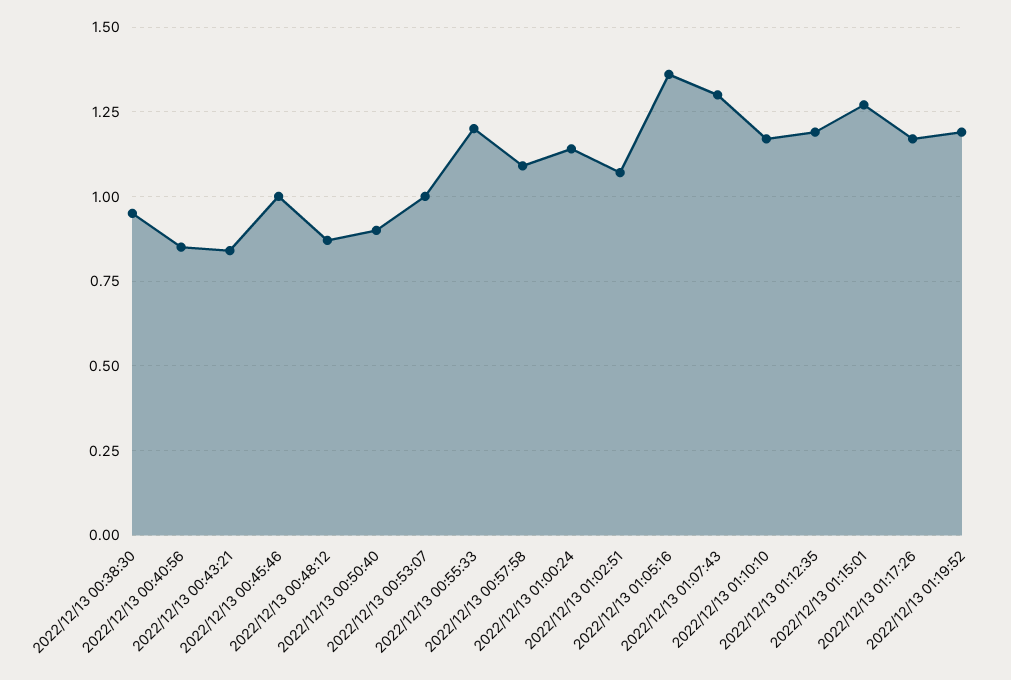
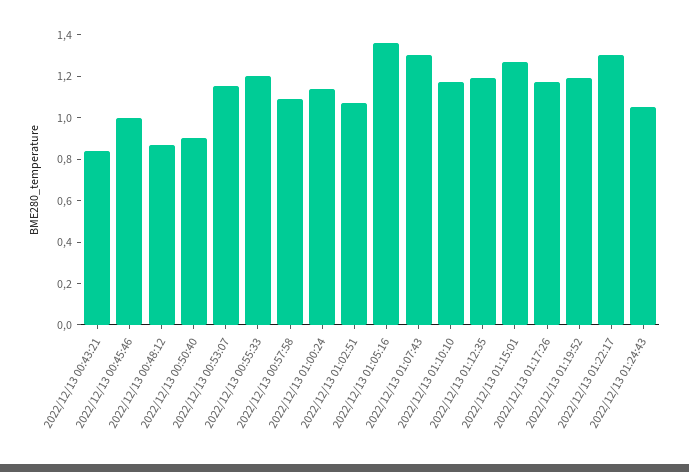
2022/12/13 00:38:30: 0.95 -> none
2022/12/13 00:40:56: 0.85 -> none
2022/12/13 00:53:07: 1 -> 1.15
2022/12/13 01:22:17: none -> 1.3
2022/12/13 01:24:43: none -> 1.05

